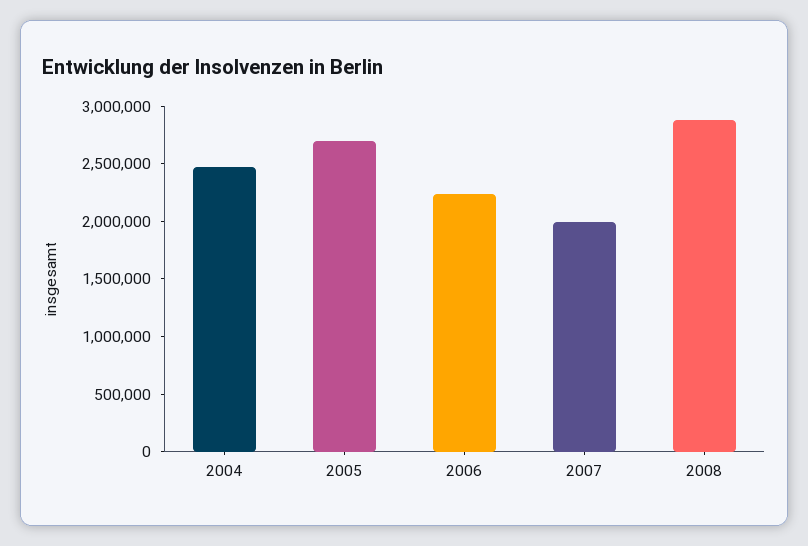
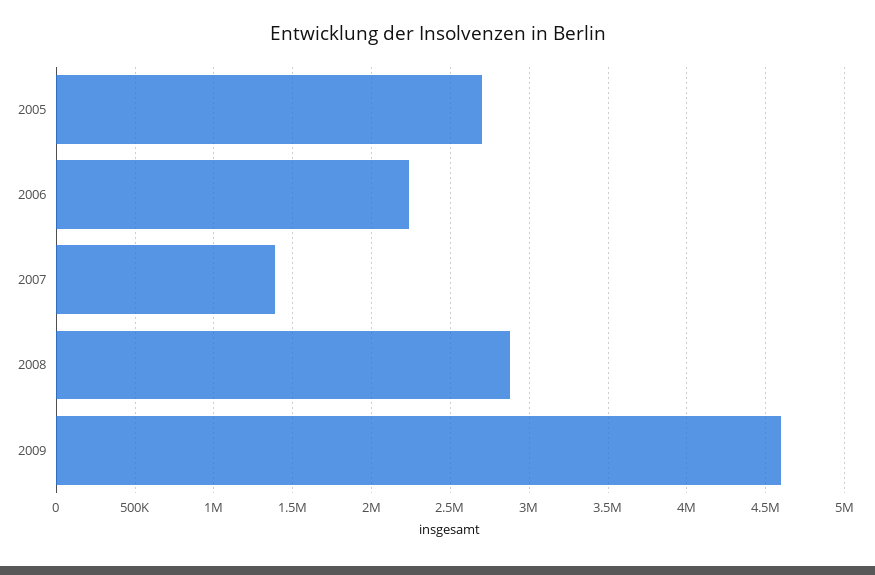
2004: 2500000 -> none
2007: 2000000 -> 1400000
2009: none -> 4600000

